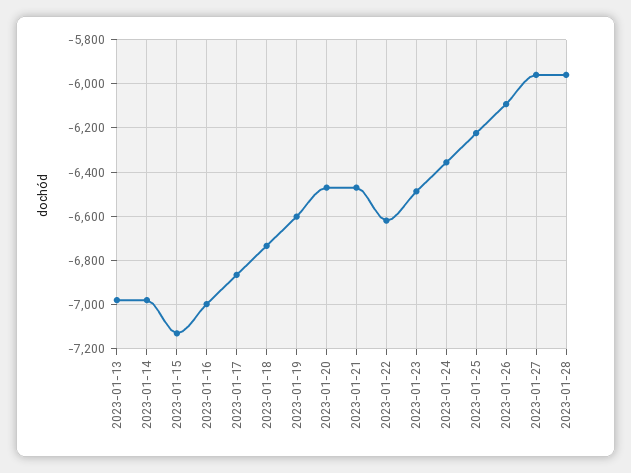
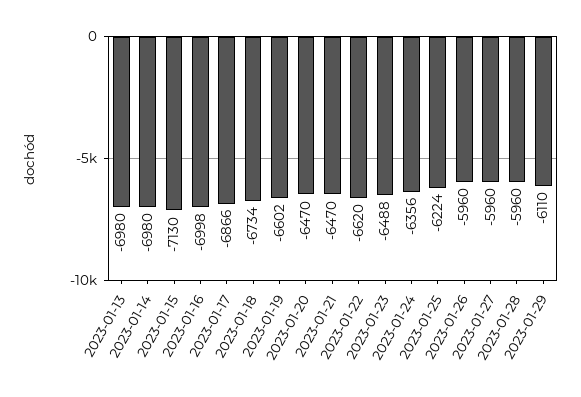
2023-01-26: -6100 -> -5960
2023-01-29: none -> -6110

